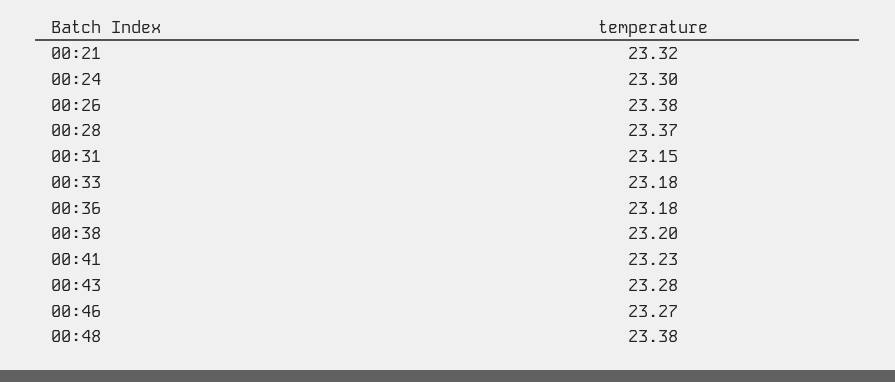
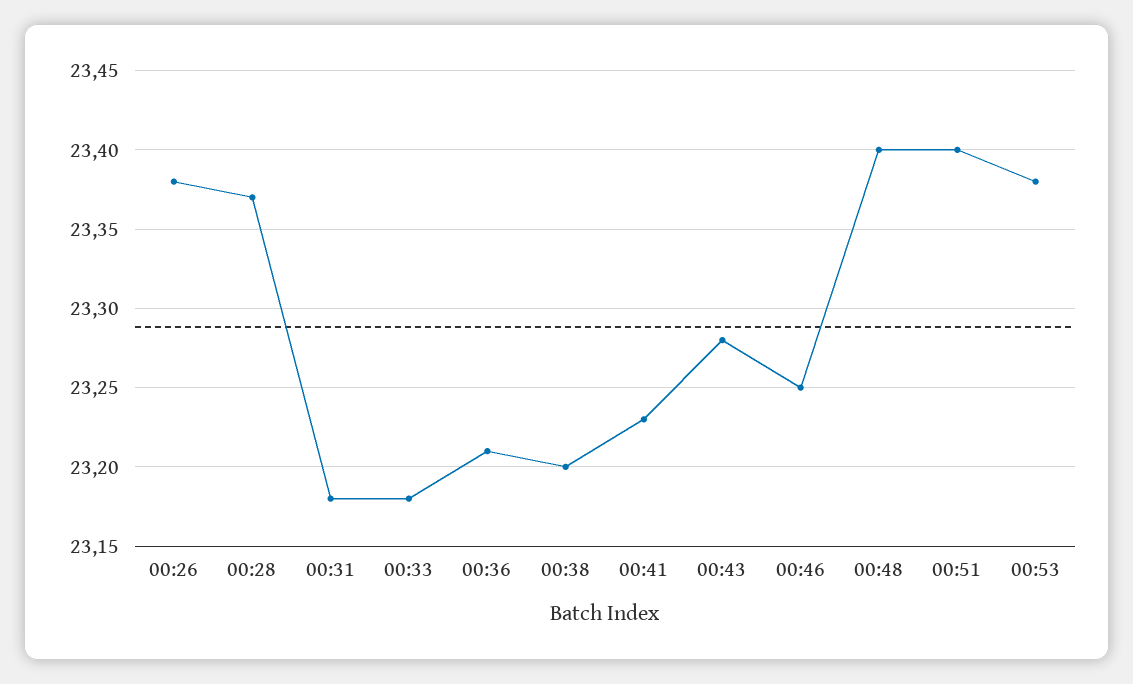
00:21: 23.32 -> none
00:24: 23.3 -> none
00:31: 23.15 -> 23.18
00:36: 23.18 -> 23.21
00:46: 23.27 -> 23.25
00:48: 23.38 -> 23.4
00:51: none -> 23.4
00:53: none -> 23.38

